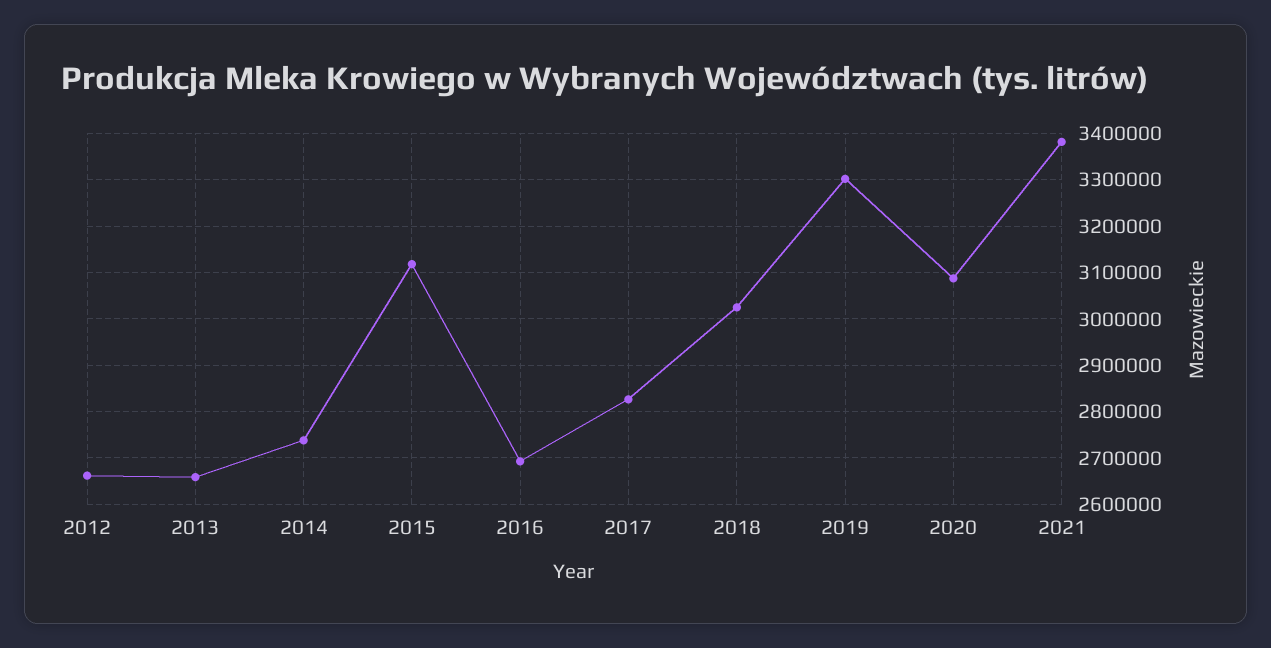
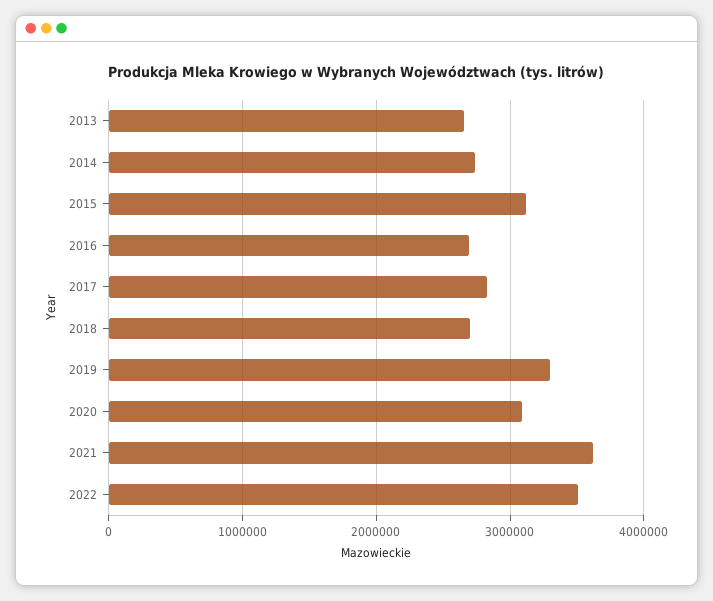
2012: 2660000 -> none
2018: 3020000 -> 2700000
2021: 3380000 -> 3600000
2022: none -> 3500000

